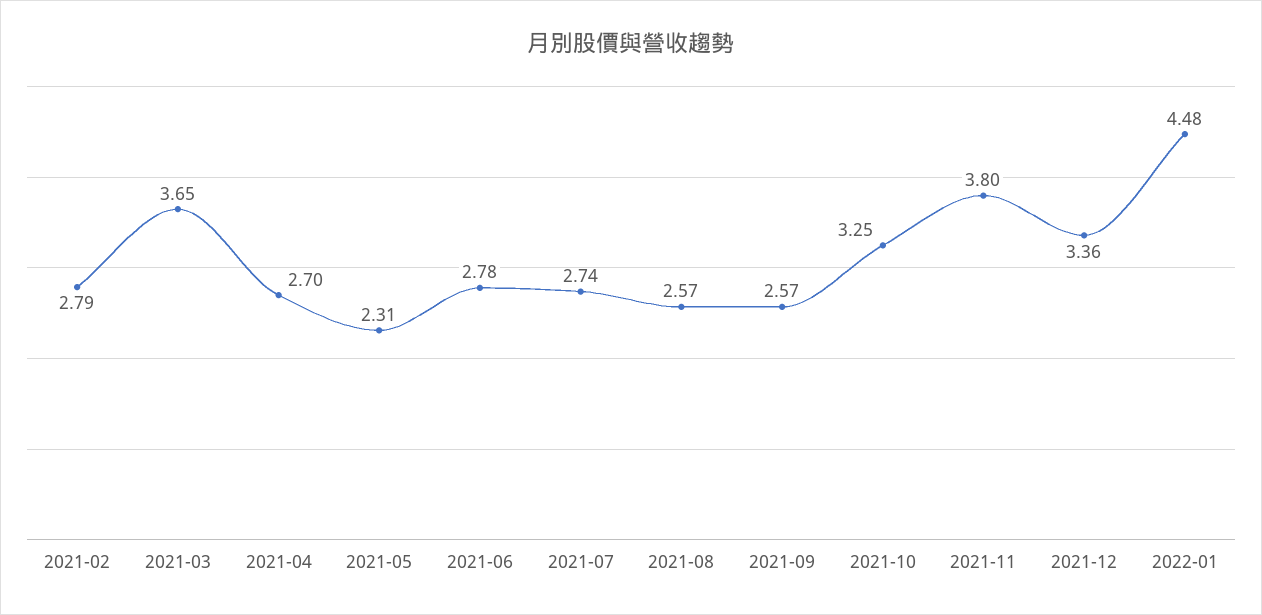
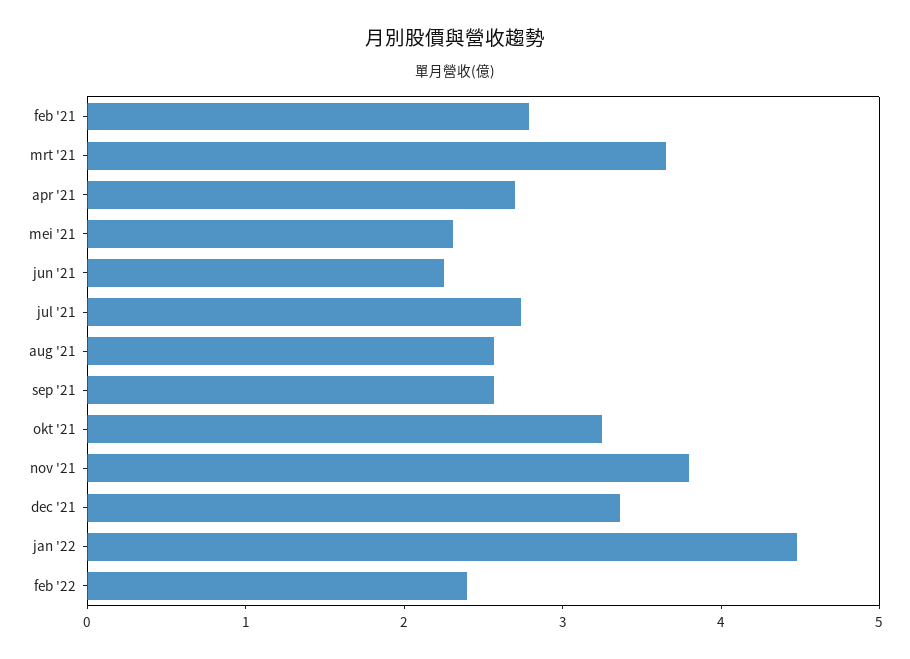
2021-06: 2.78 -> 2.2
feb '22: none -> 2.4

